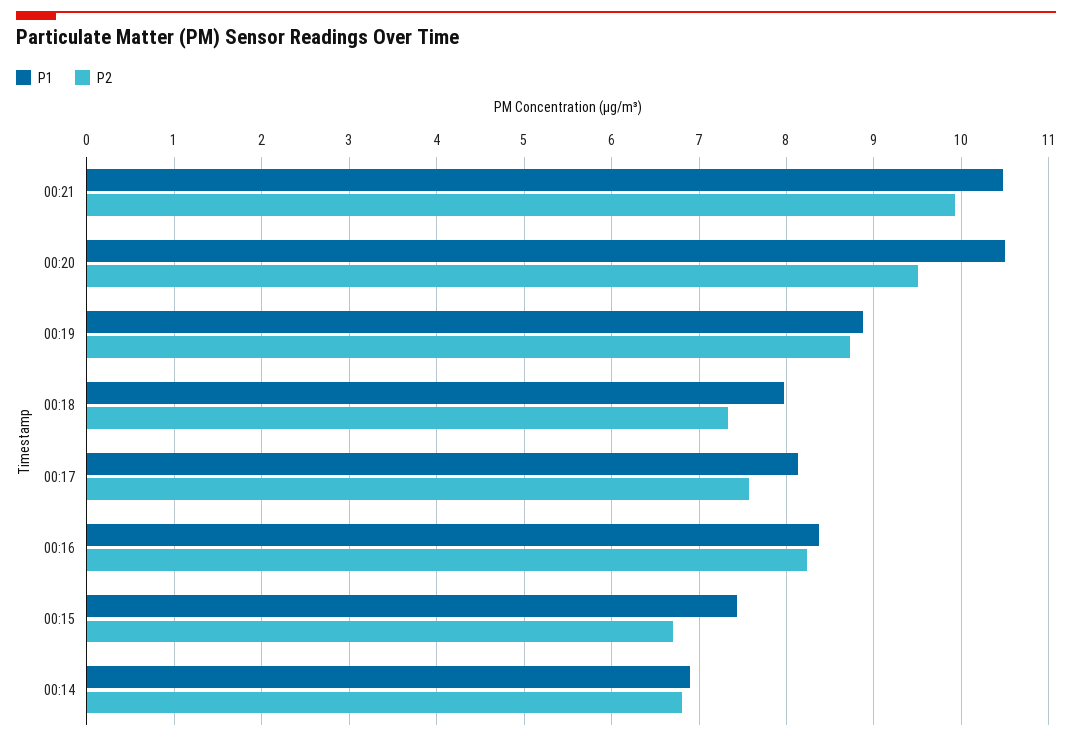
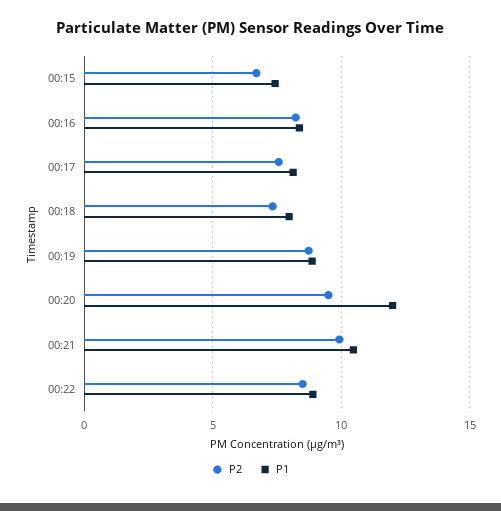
P1, 00:20: 10.5 -> 12
P1, 00:14: 6.9 -> none
P2, 00:14: 6.8 -> none
P2, 00:22: none -> 8.5
P1, 00:22: none -> 9

